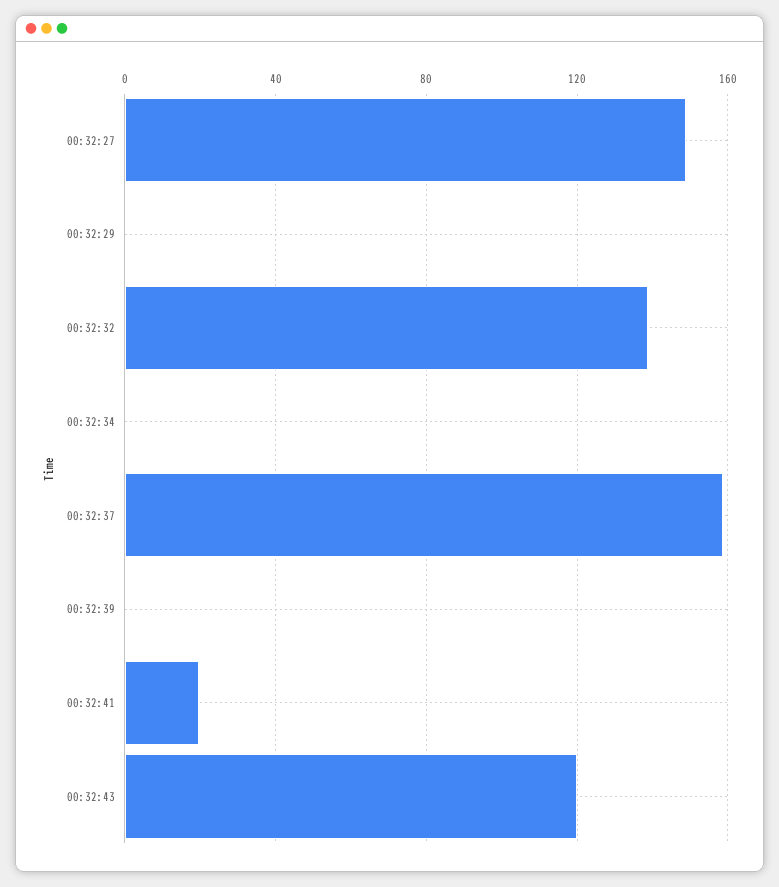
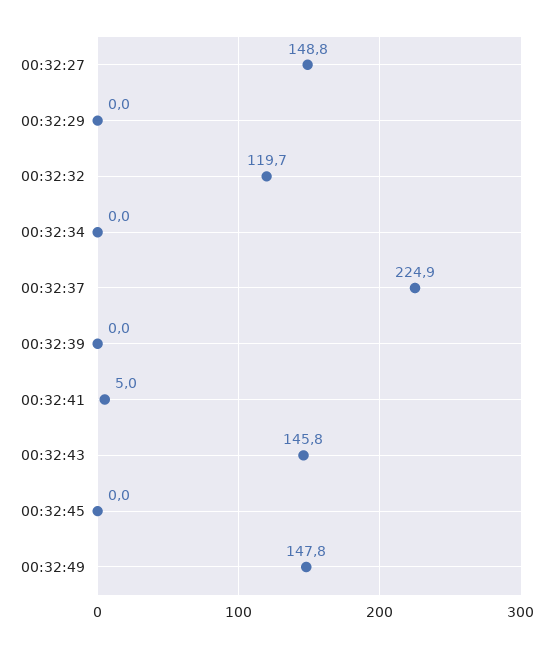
00:32:32: 140 -> 119.7
00:32:37: 160 -> 224.9
00:32:41: 20 -> 5
00:32:43: 120 -> 145.8
00:32:45: none -> 0
00:32:49: none -> 147.8

